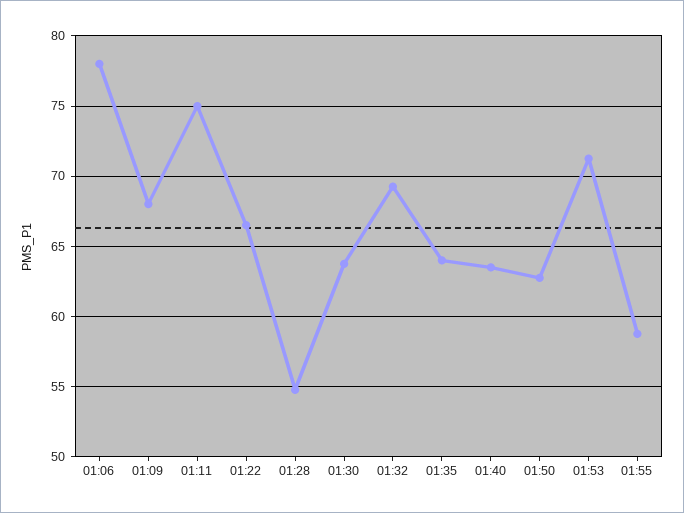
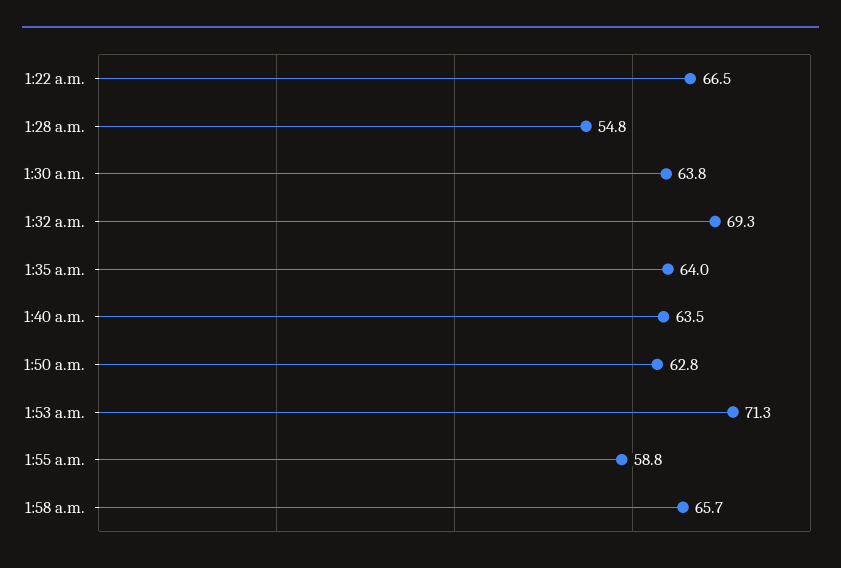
01:06: 78 -> none
01:09: 68 -> none
01:11: 75 -> none
1:58 a.m.: none -> 65.7

